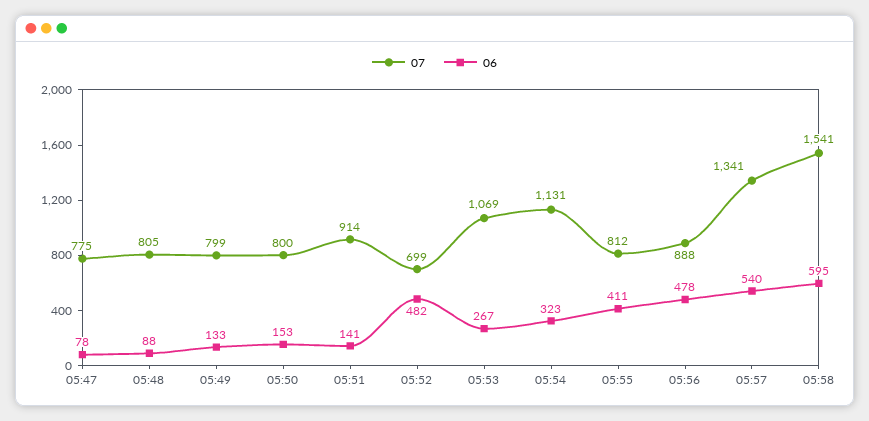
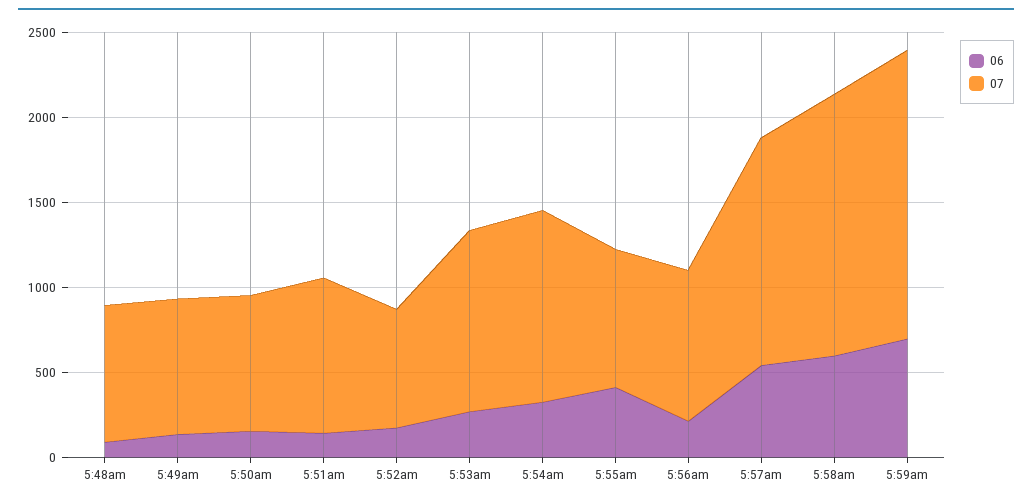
07, 05:47: 775 -> none
06, 05:47: 78 -> none
06, 05:52: 482 -> 200
06, 05:56: 478 -> 200
06, 5:59am: none -> 700
07, 5:59am: none -> 1700

